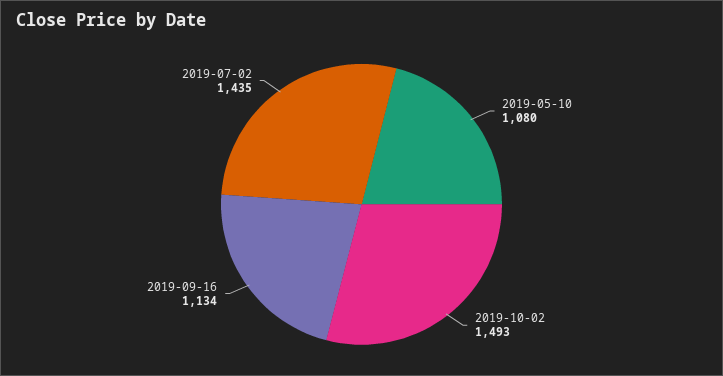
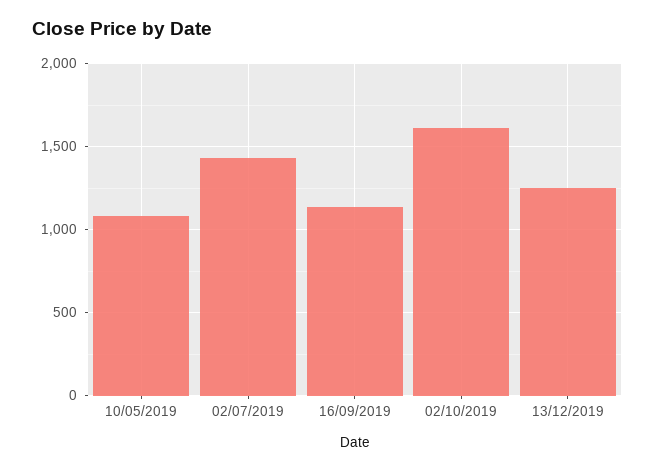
2019-10-02: 1493 -> 1600
13/12/2019: none -> 1250

